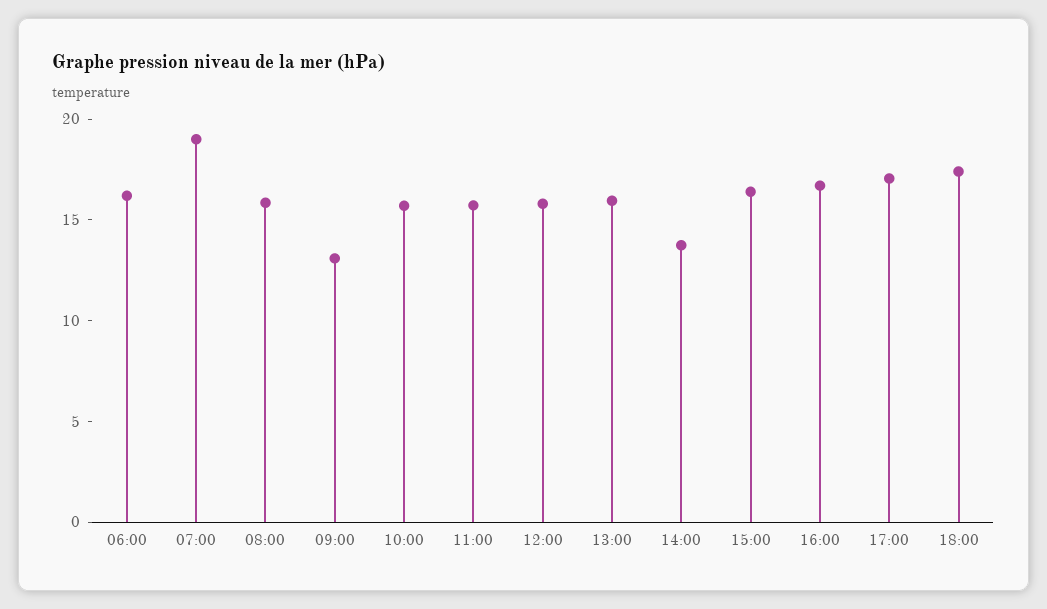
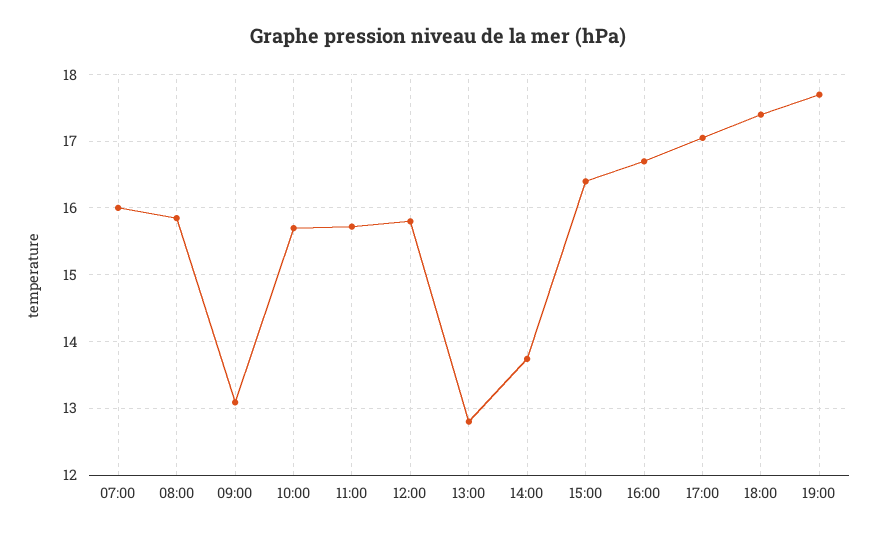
06:00: 16 -> none
07:00: 19 -> 16
13:00: 16 -> 12.8
19:00: none -> 17.7

